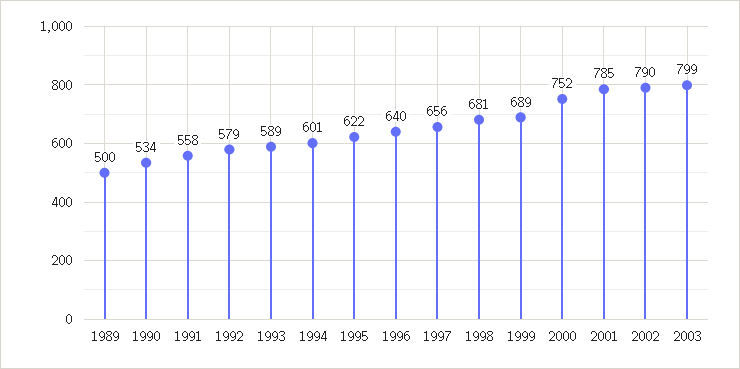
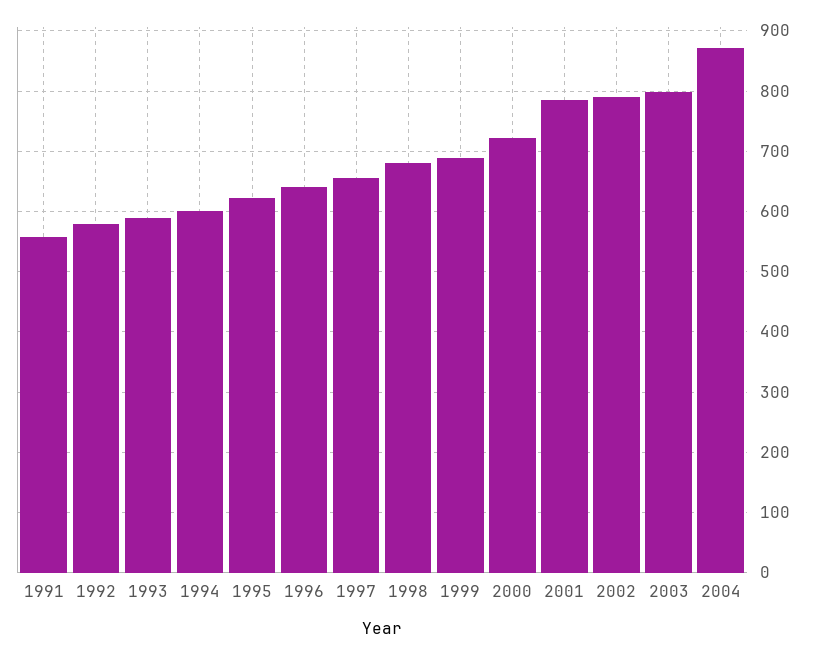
1989: 500 -> none
1990: 534 -> none
2000: 752 -> 720
2004: none -> 870

